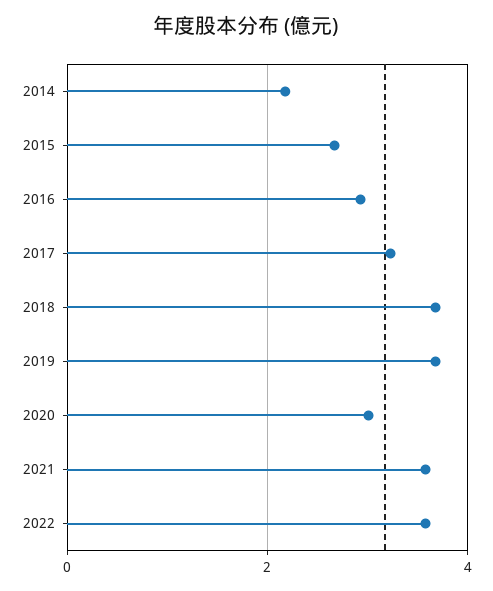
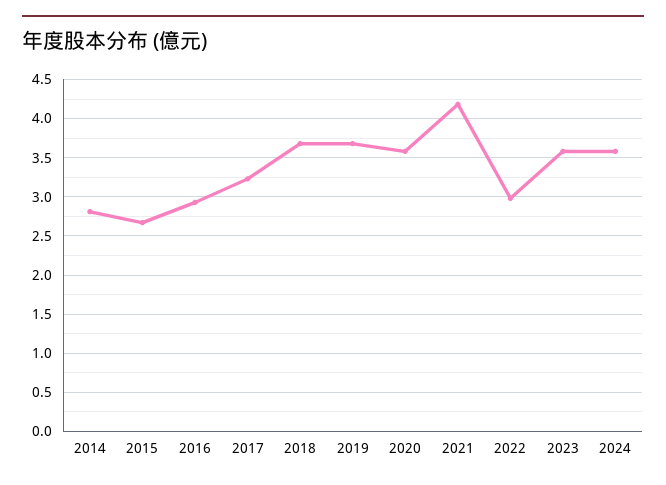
2014: 2.2 -> 2.8
2020: 3 -> 3.6
2021: 3.6 -> 4.2
2022: 3.6 -> 3
2023: none -> 3.6
2024: none -> 3.6

